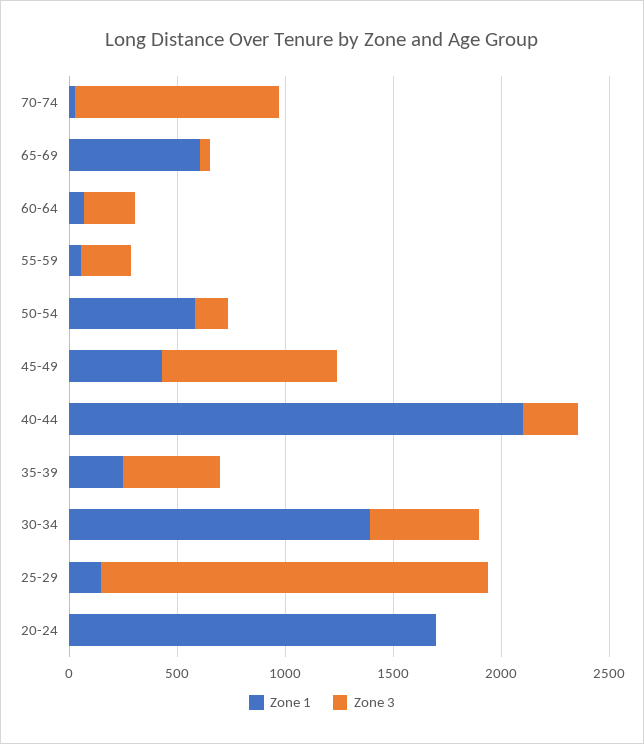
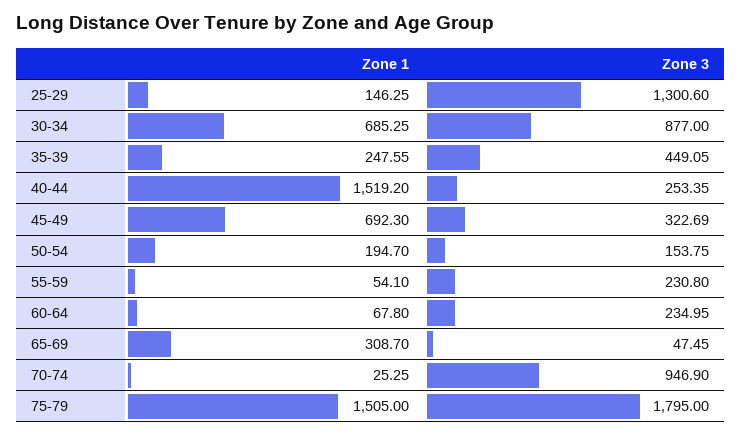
Zone 1, 65-69: 600 -> 308.7
Zone 1, 50-54: 600 -> 194.7
Zone 1, 45-49: 400 -> 692.3
Zone 3, 45-49: 800 -> 322.69
Zone 1, 40-44: 2100 -> 1519.2
Zone 1, 30-34: 1400 -> 685.25
Zone 3, 30-34: 500 -> 877
Zone 3, 25-29: 1800 -> 1300.6
Zone 1, 20-24: 1700 -> none
Zone 3, 20-24: 0 -> none
Zone 1, 75-79: none -> 1505
Zone 3, 75-79: none -> 1795

